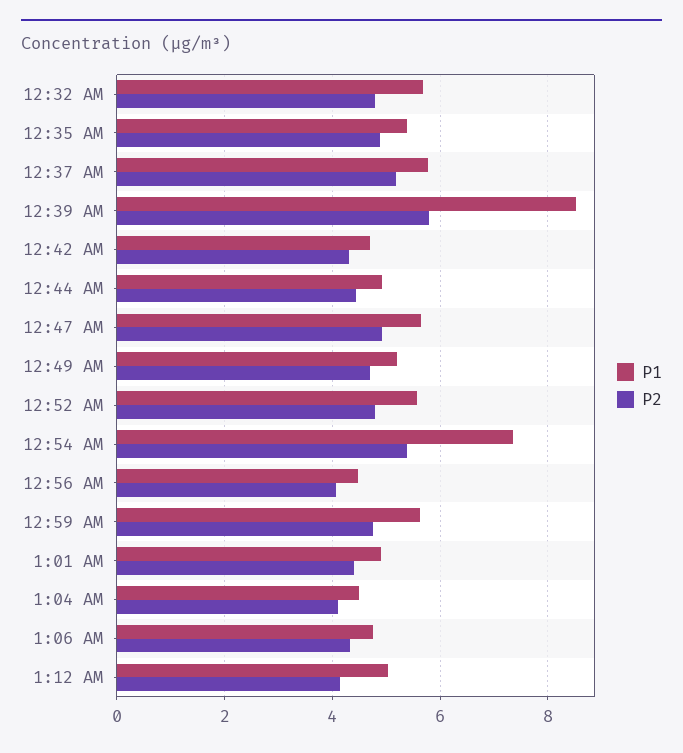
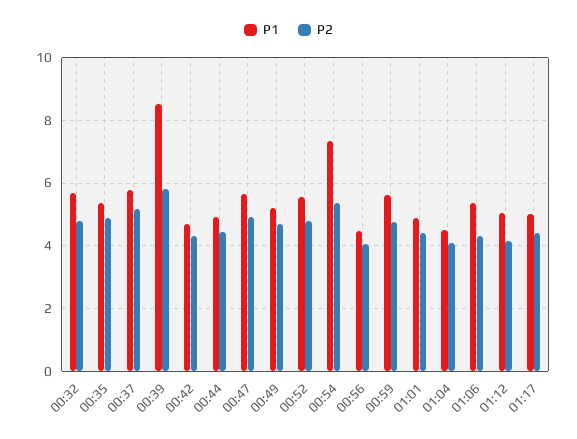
P1, 1:06 AM: 4.8 -> 5.4
P1, 01:17: none -> 5
P2, 01:17: none -> 4.4

